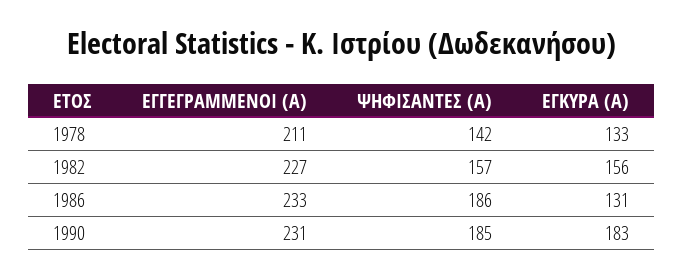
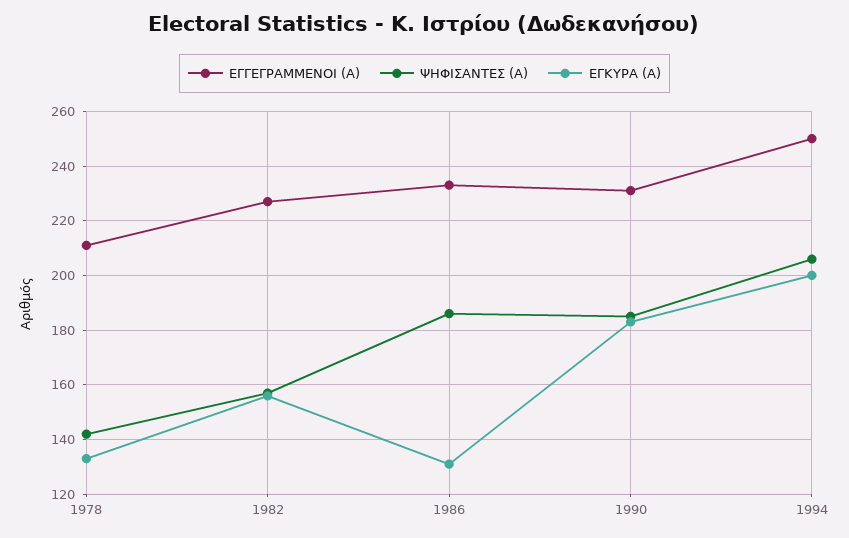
ΕΓΓΕΓΡΑΜΜΕΝΟΙ (Α), 1994: none -> 250
ΨΗΦΙΣΑΝΤΕΣ (Α), 1994: none -> 205
ΕΓΚΥΡΑ (Α), 1994: none -> 200

